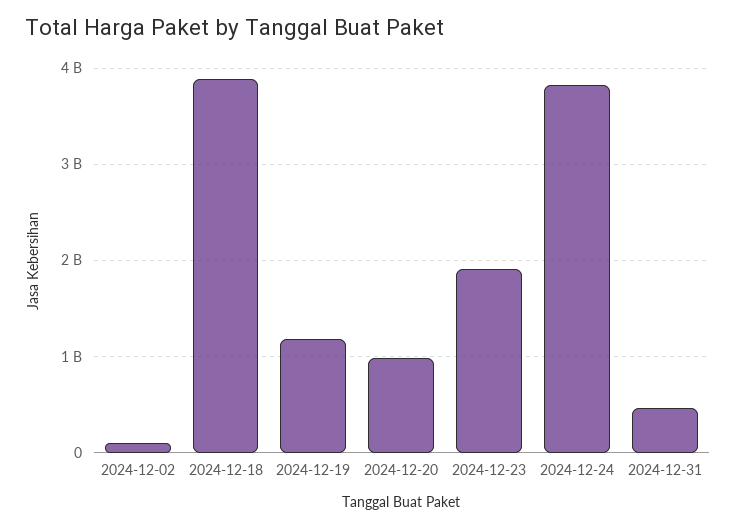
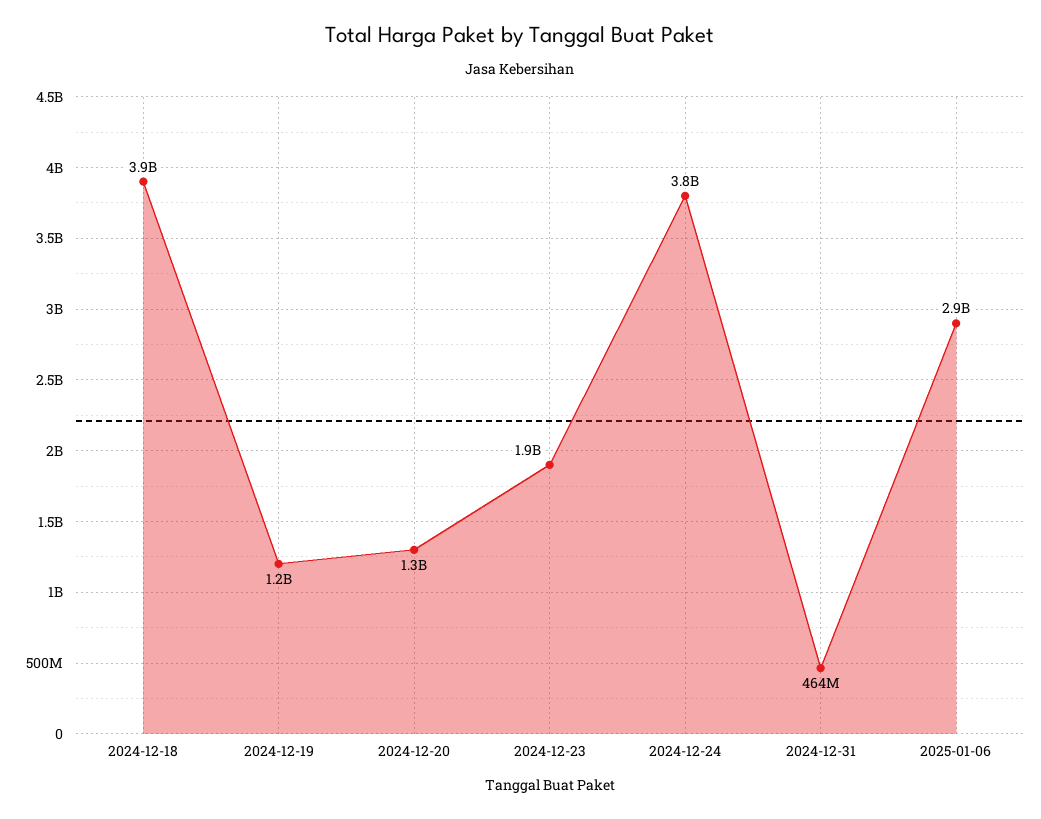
2024-12-02: 100000000 -> none
2024-12-20: 1000000000 -> 1300000000
2025-01-06: none -> 2900000000

